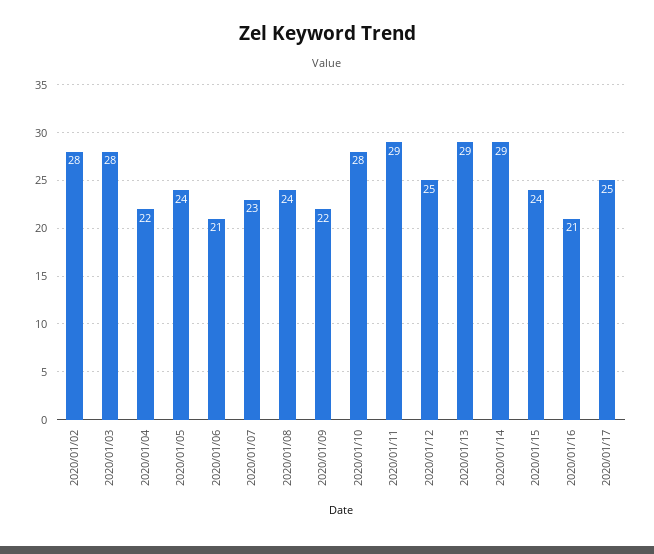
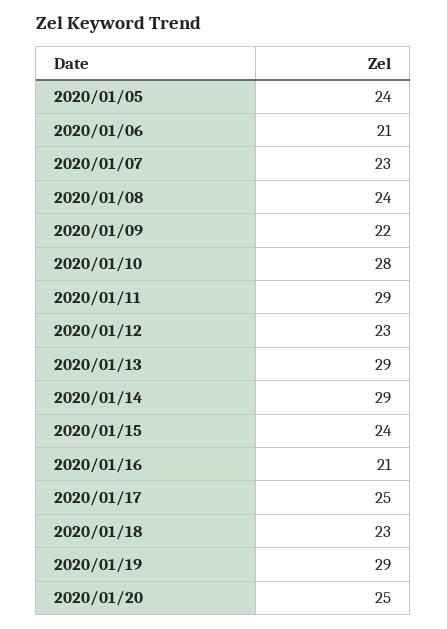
2020/01/02: 28 -> none
2020/01/03: 28 -> none
2020/01/04: 22 -> none
2020/01/12: 25 -> 23
2020/01/18: none -> 23
2020/01/19: none -> 29
2020/01/20: none -> 25

